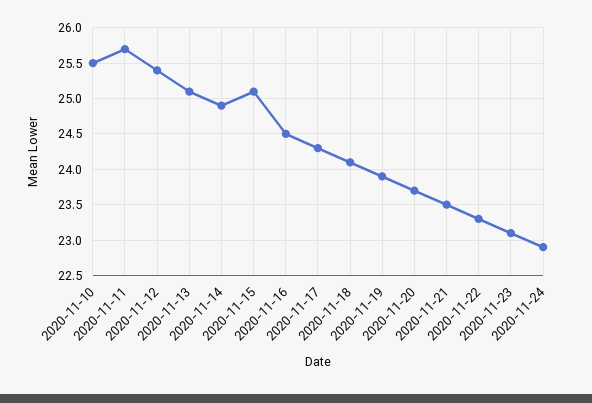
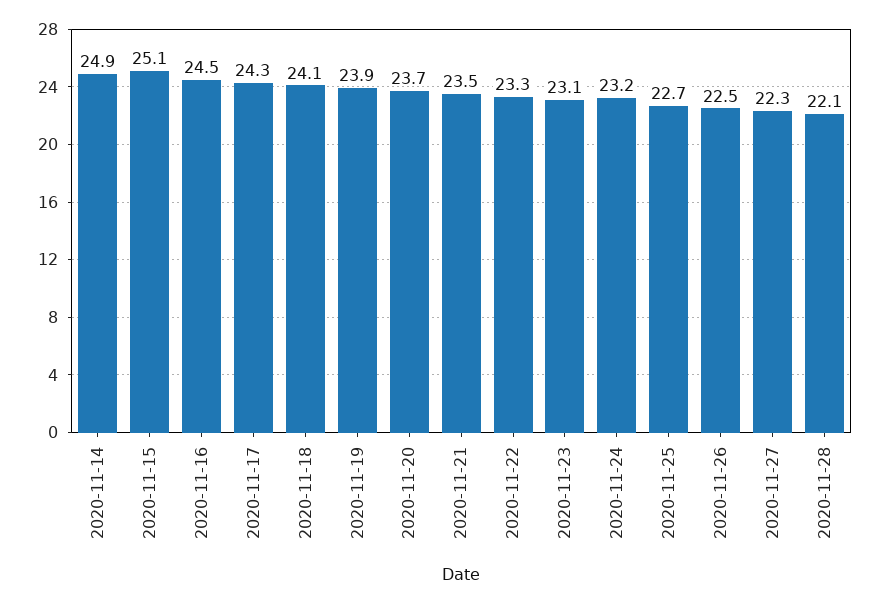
2020-11-10: 25.5 -> none
2020-11-11: 25.7 -> none
2020-11-12: 25.4 -> none
2020-11-13: 25.1 -> none
2020-11-24: 22.9 -> 23.2
2020-11-25: none -> 22.7
2020-11-26: none -> 22.5
2020-11-27: none -> 22.3
2020-11-28: none -> 22.1

